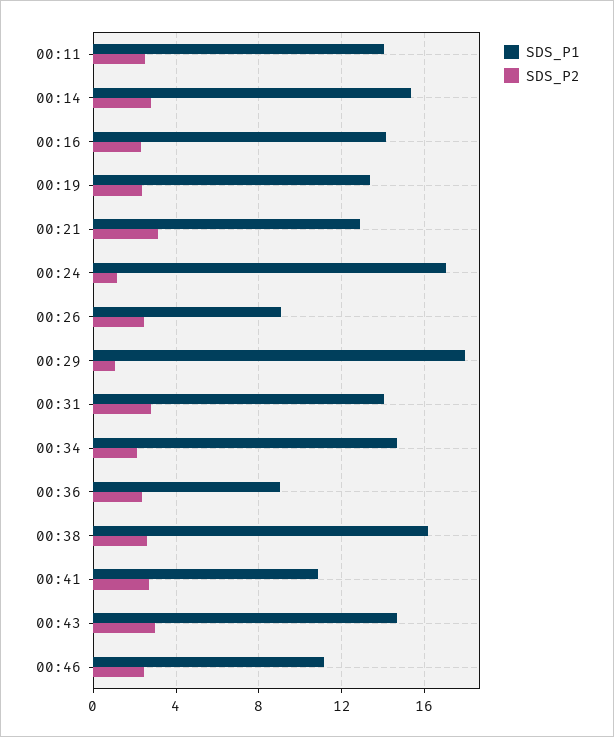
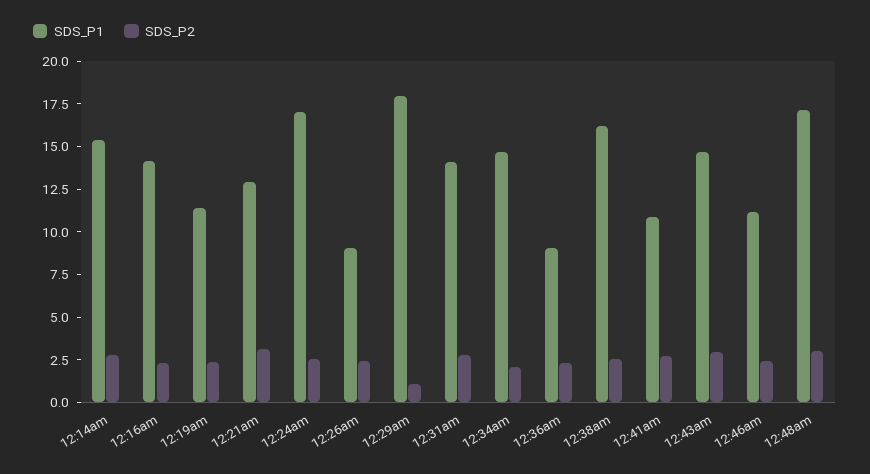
SDS_P1, 00:11: 14 -> none
SDS_P2, 00:11: 2.5 -> none
SDS_P1, 00:19: 13.5 -> 11.5
SDS_P2, 00:24: 1 -> 2.5
SDS_P1, 12:48am: none -> 17
SDS_P2, 12:48am: none -> 3

